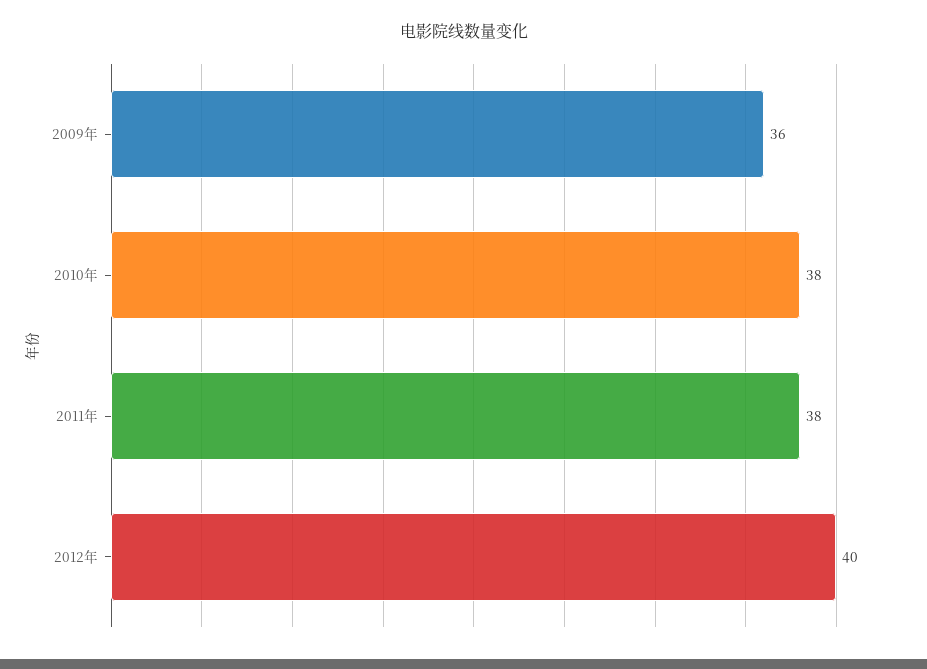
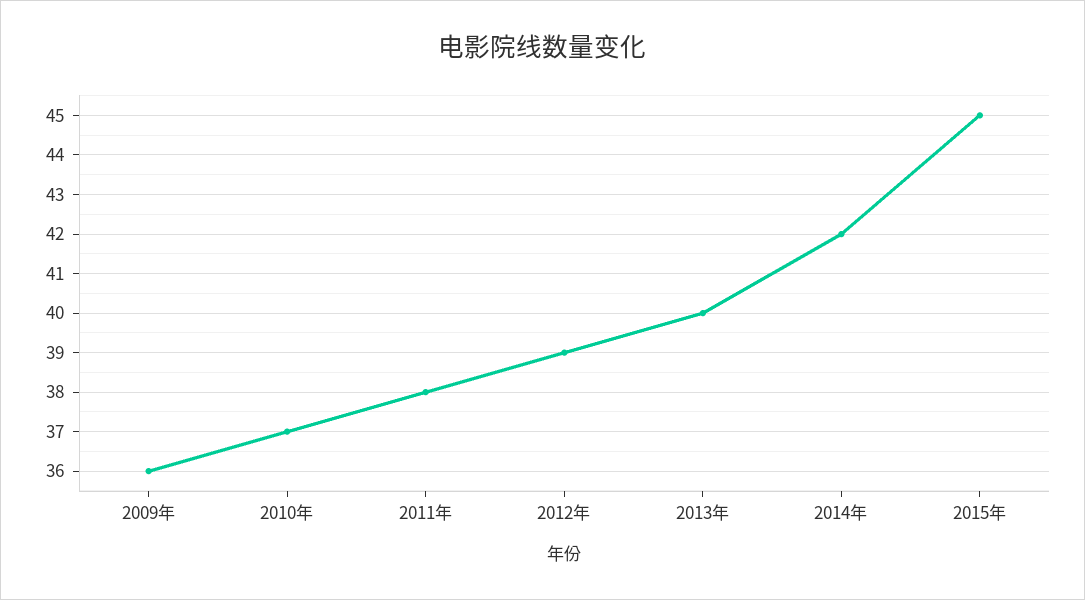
2010年: 38 -> 37
2012年: 40 -> 39
2013年: none -> 40
2014年: none -> 42
2015年: none -> 45

